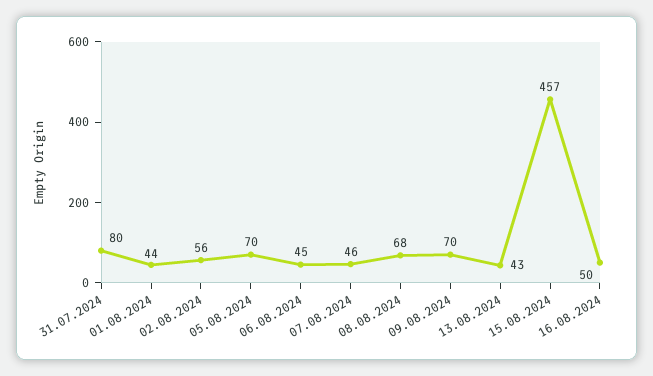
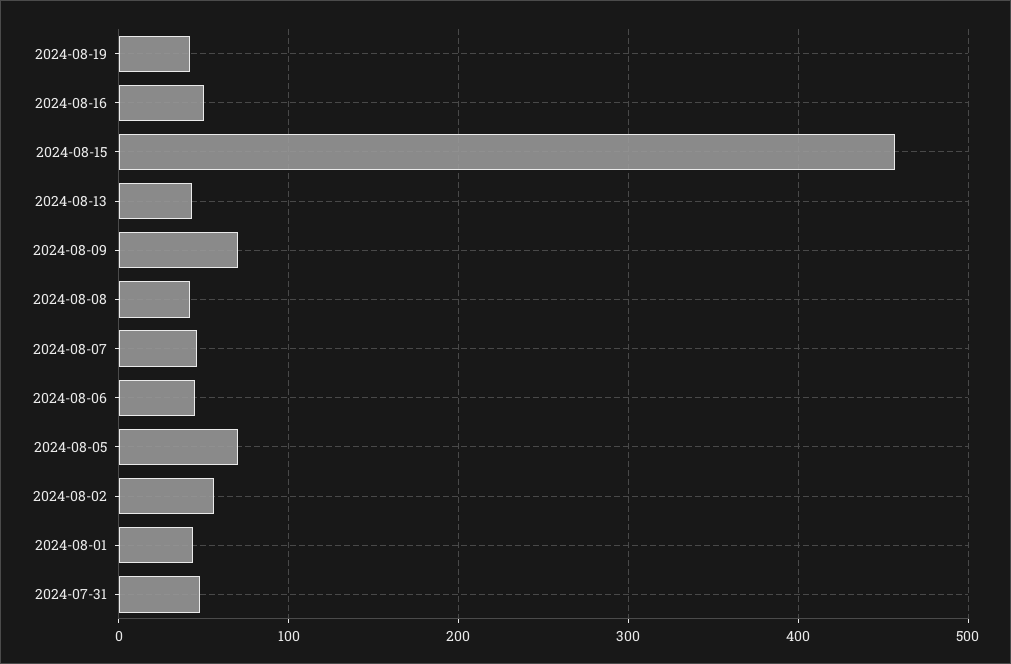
31.07.2024: 80 -> 50
08.08.2024: 68 -> 40
2024-08-19: none -> 40

